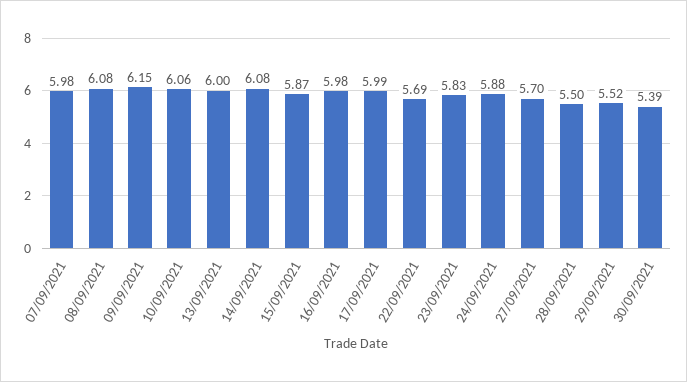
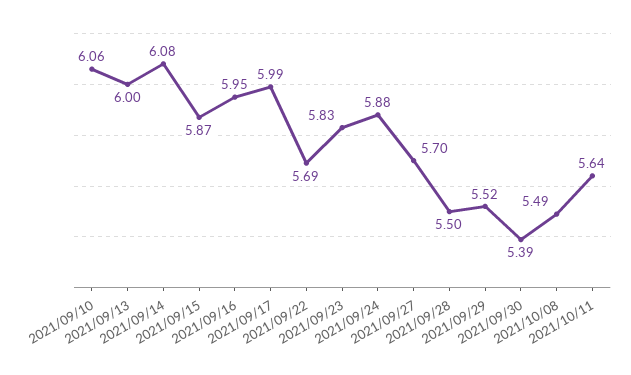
07/09/2021: 5.98 -> none
08/09/2021: 6.08 -> none
09/09/2021: 6.15 -> none
16/09/2021: 5.98 -> 5.95
2021/10/08: none -> 5.49
2021/10/11: none -> 5.64

